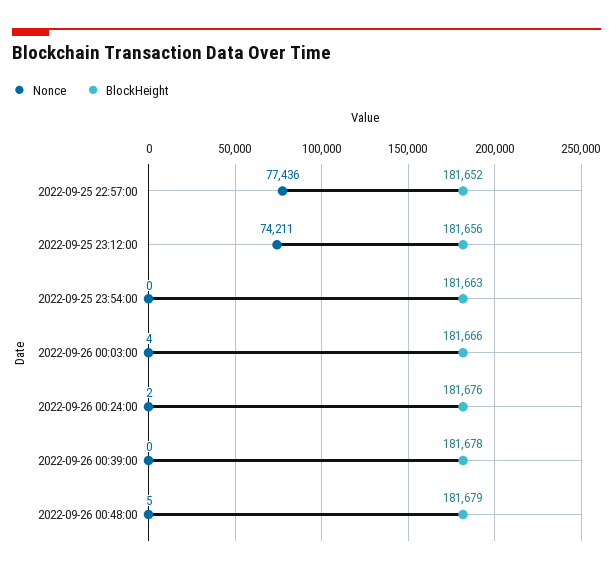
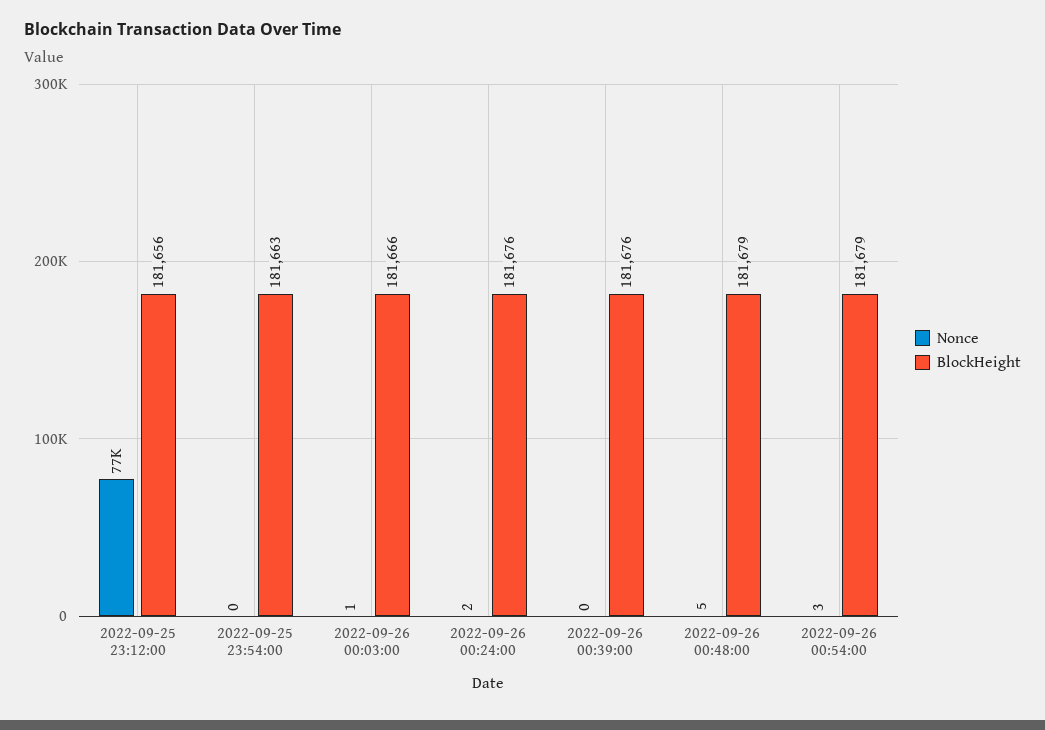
Nonce, 2022-09-25 22:57:00: 77436 -> none
BlockHeight, 2022-09-25 22:57:00: 181652 -> none
Nonce, 2022-09-25 23:12:00: 74211 -> 77000
Nonce, 2022-09-26 00:03:00: 4 -> 1
BlockHeight, 2022-09-26 00:39:00: 181678 -> 181676
Nonce, 2022-09-26 00:54:00: none -> 3
BlockHeight, 2022-09-26 00:54:00: none -> 181679

